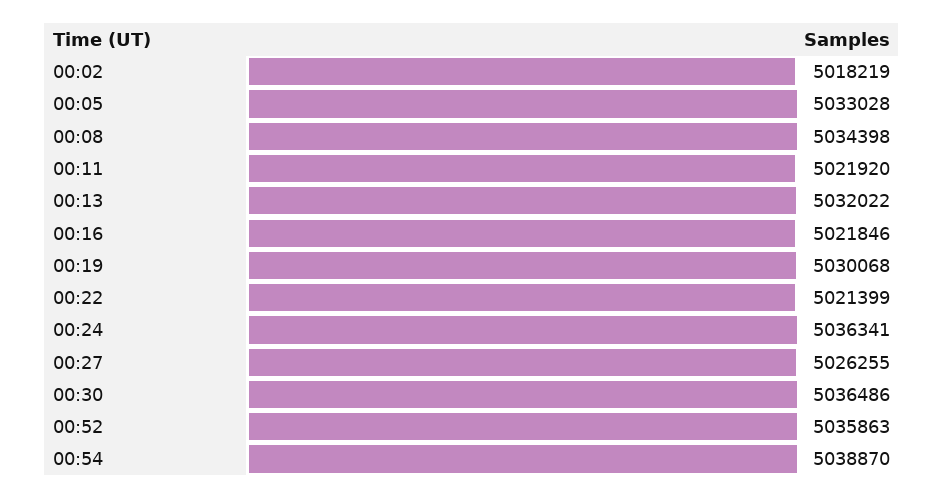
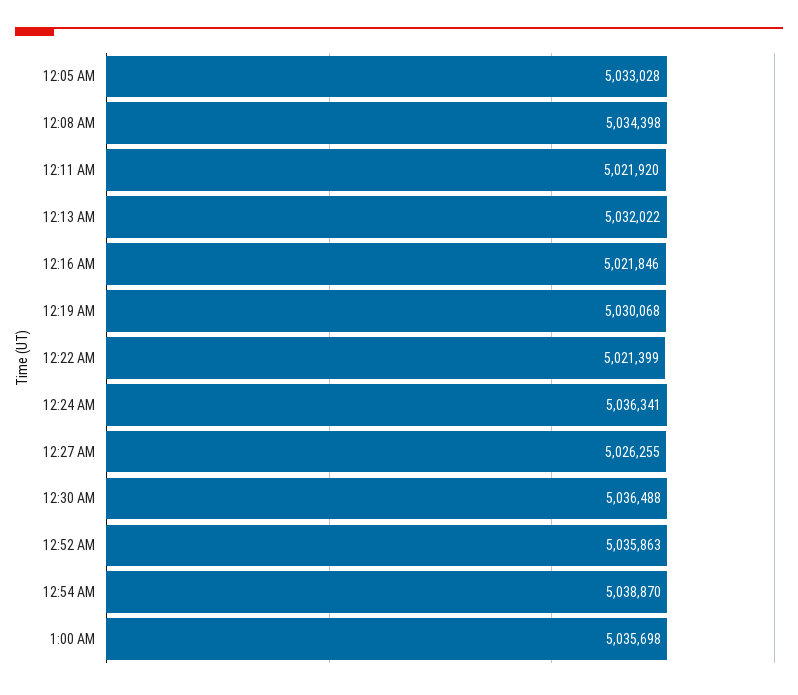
00:02: 5018219 -> none
00:30: 5036486 -> 5036488
1:00 AM: none -> 5035698

